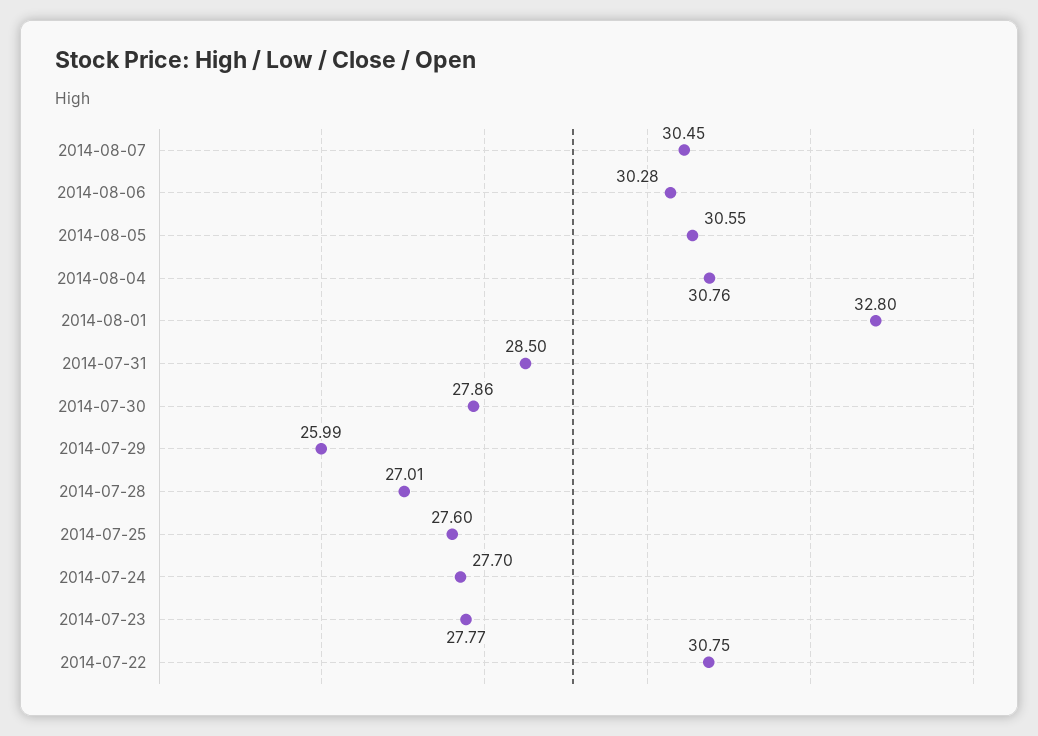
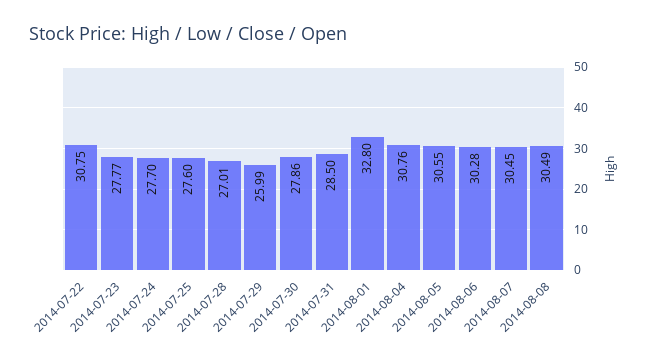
2014-08-08: none -> 30.49

